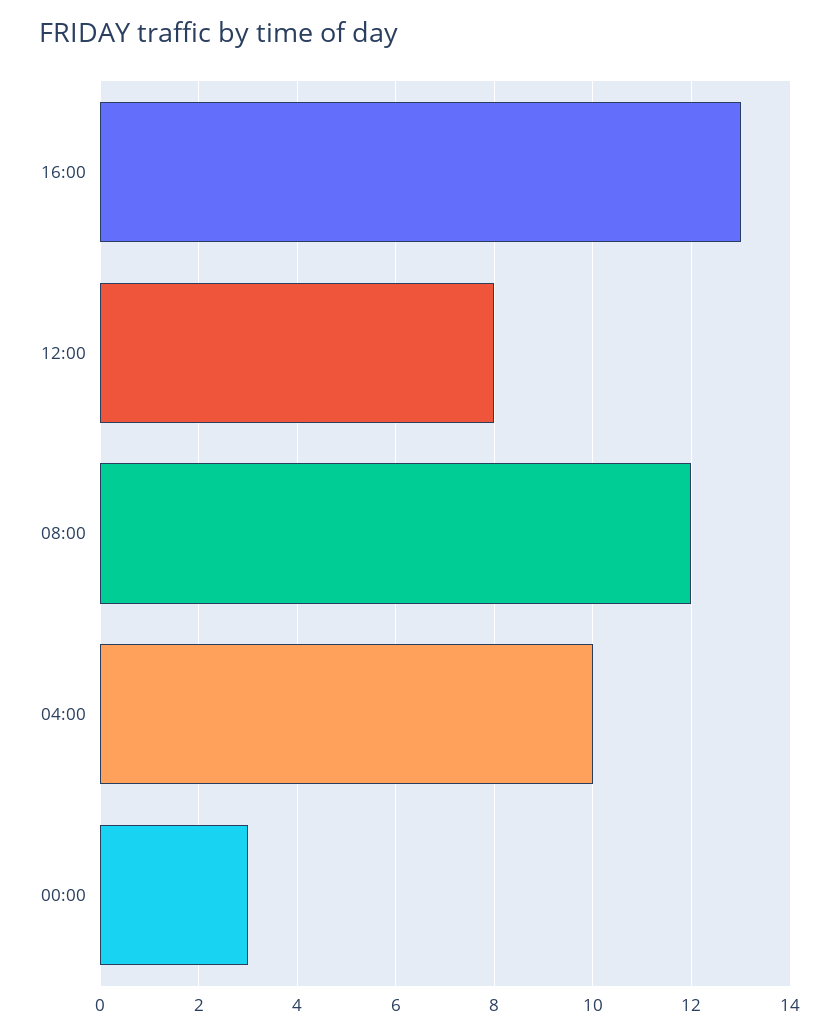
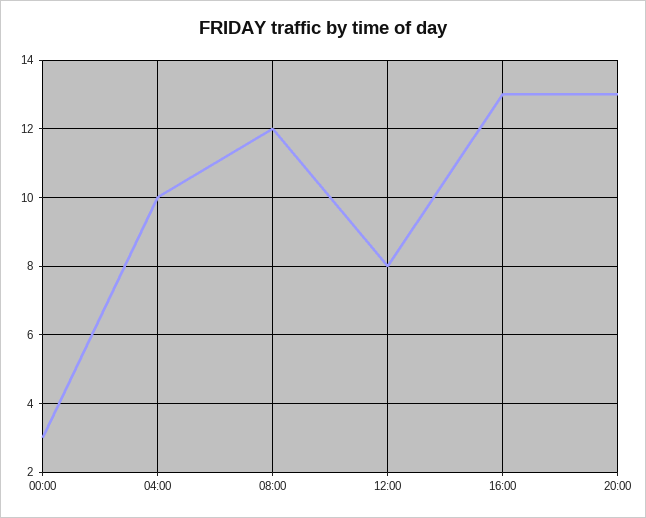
20:00: none -> 13

